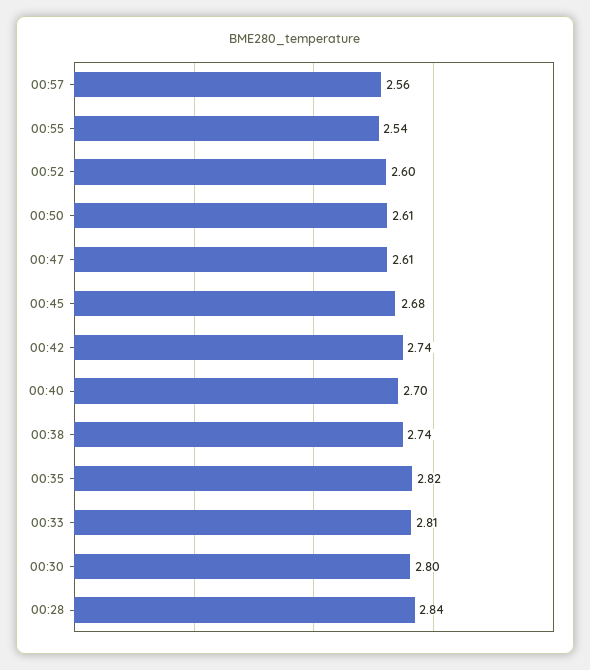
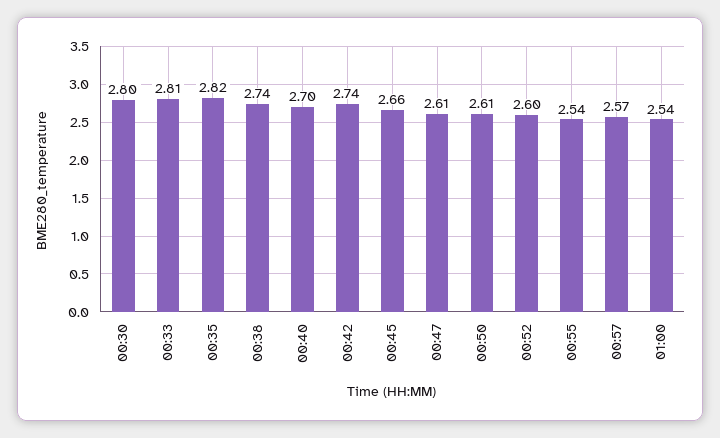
00:57: 2.56 -> 2.57
00:45: 2.68 -> 2.66
00:28: 2.84 -> none
01:00: none -> 2.54

